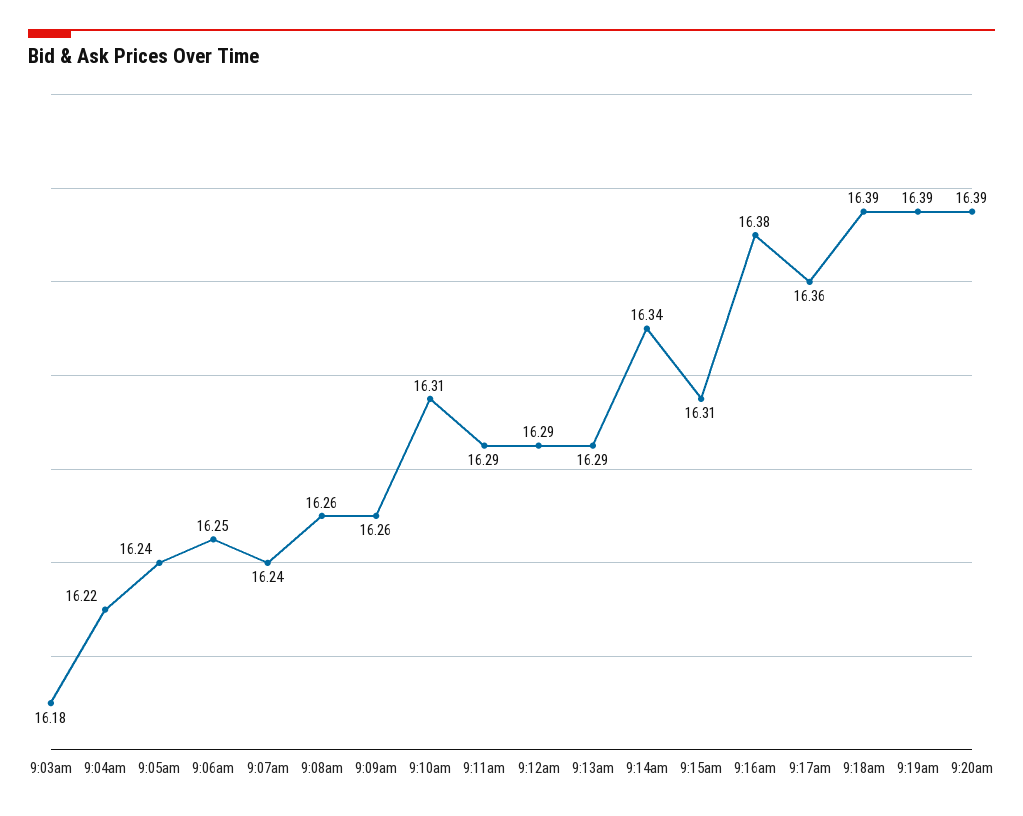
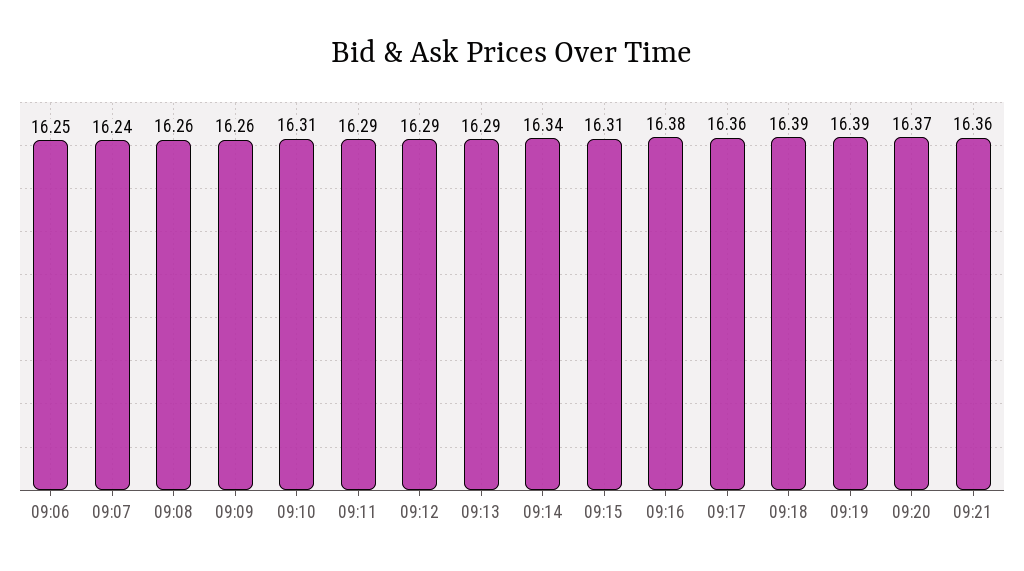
9:03am: 16.18 -> none
9:04am: 16.22 -> none
9:05am: 16.24 -> none
9:20am: 16.39 -> 16.37
09:21: none -> 16.36

